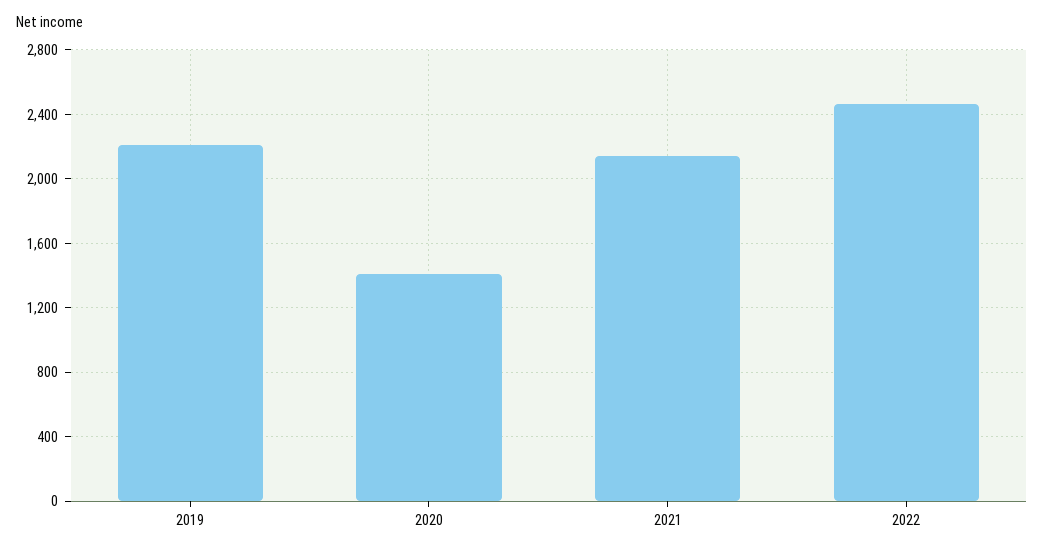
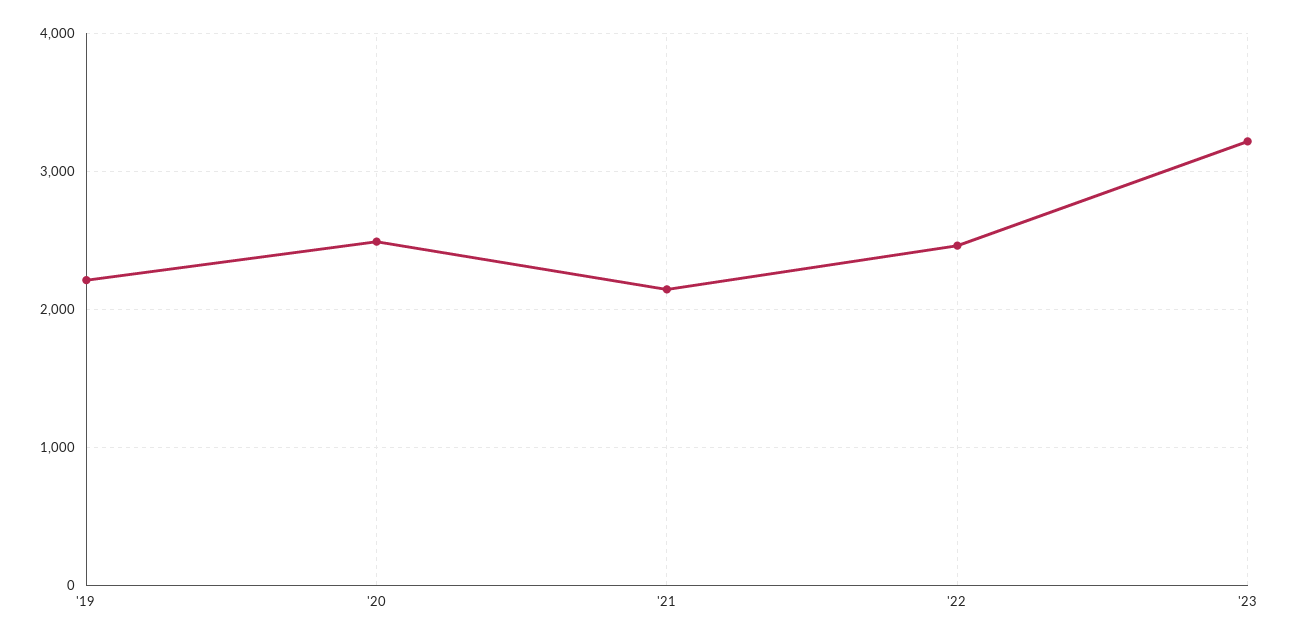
2020: 1400 -> 2500
'23: none -> 3200

